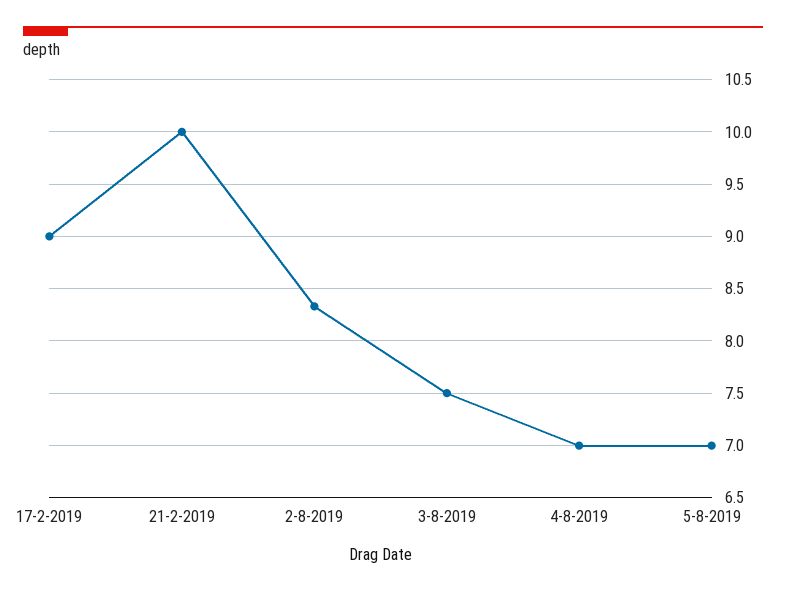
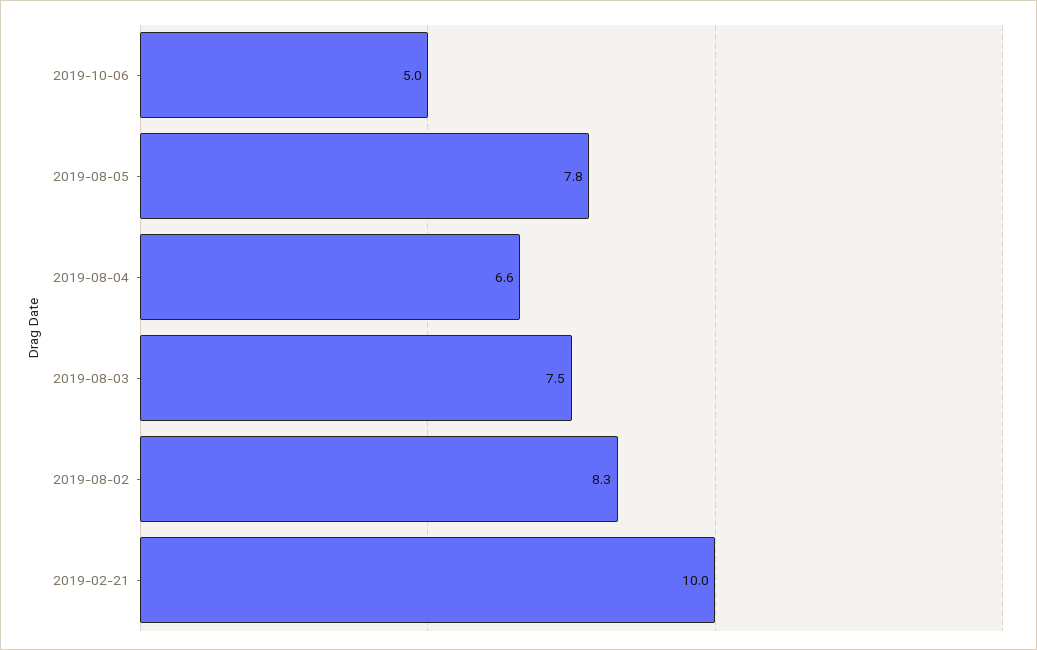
17-2-2019: 9 -> none
4-8-2019: 7 -> 6.6
5-8-2019: 7 -> 7.8
2019-10-06: none -> 5

